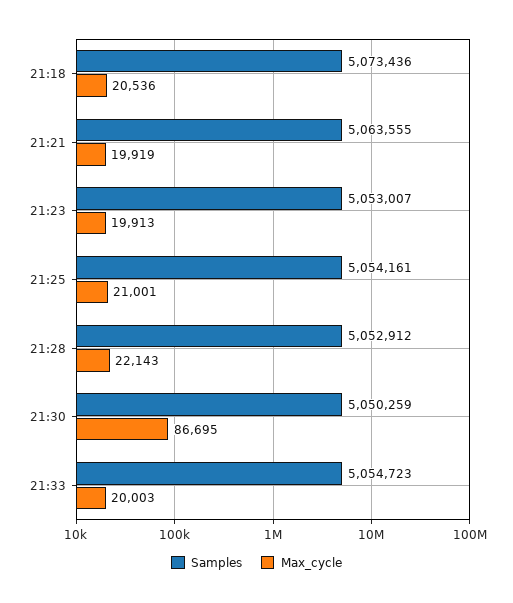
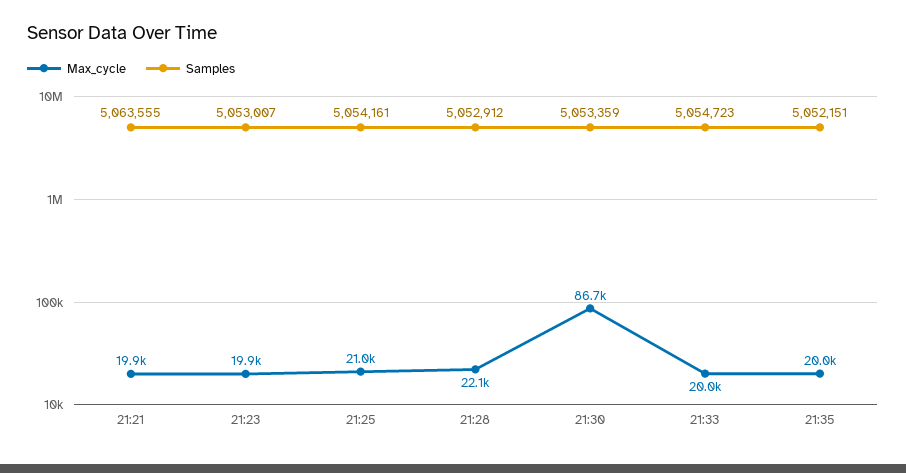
Samples, 21:18: 5073436 -> none
Max_cycle, 21:18: 20536 -> none
Samples, 21:30: 5050259 -> 5053359
Max_cycle, 21:35: none -> 20000
Samples, 21:35: none -> 5052151

